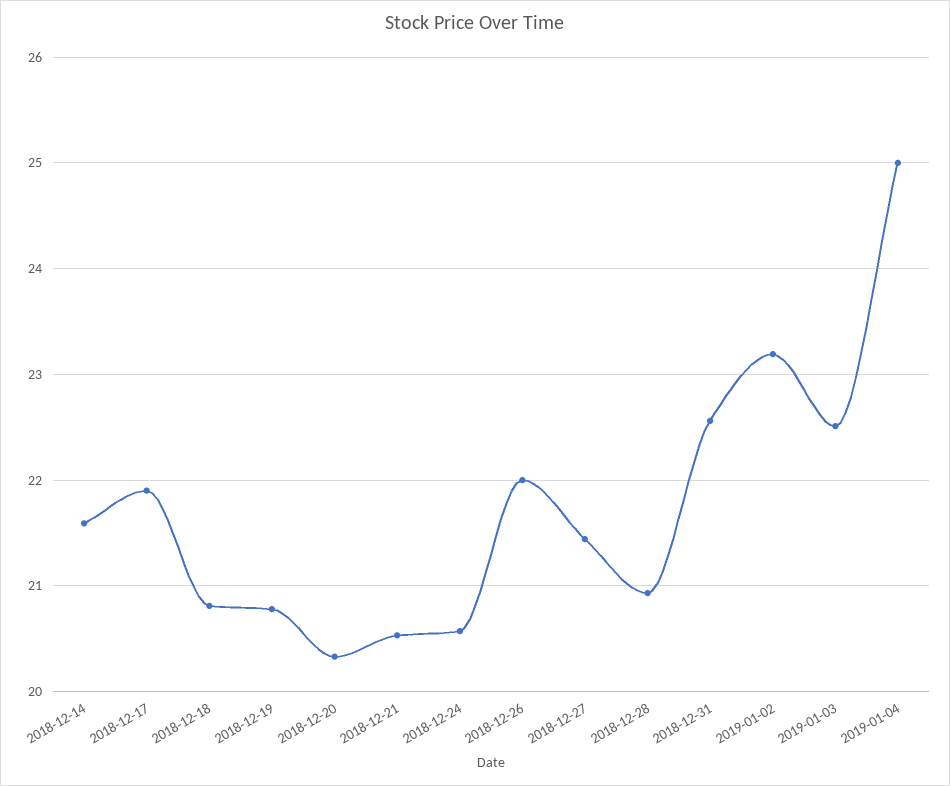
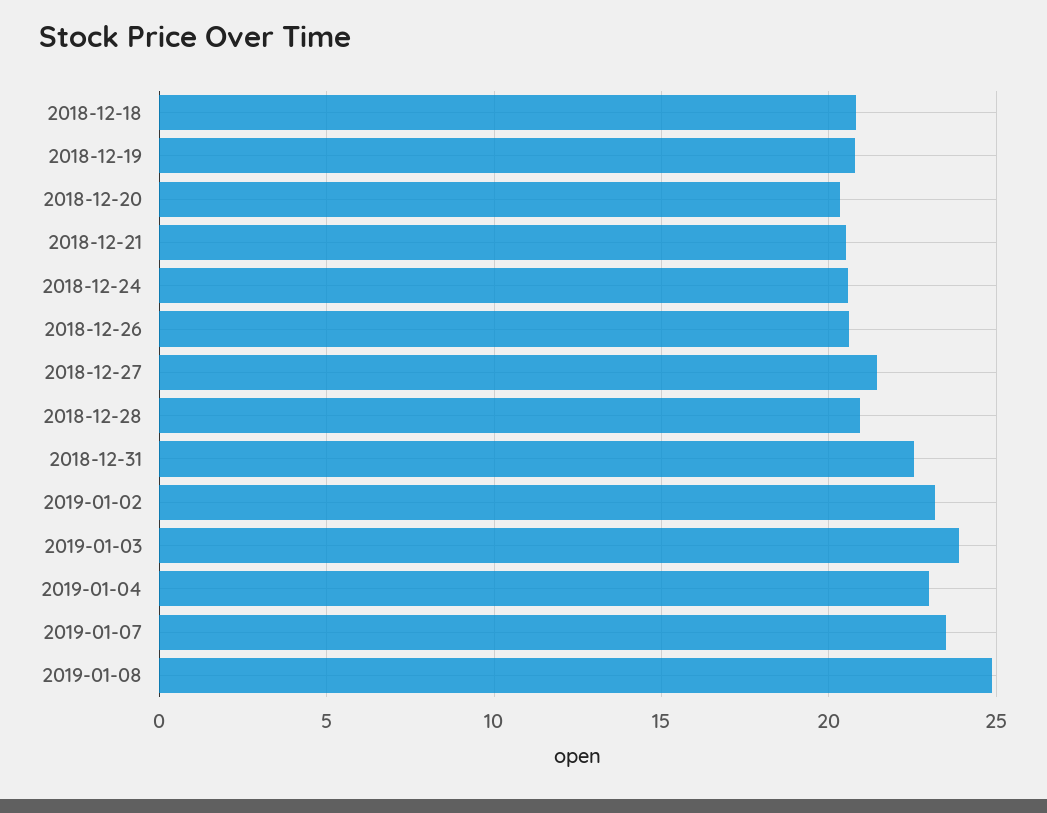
2018-12-14: 21.6 -> none
2018-12-17: 21.9 -> none
2018-12-26: 22 -> 20.5
2019-01-03: 22.5 -> 24
2019-01-04: 25 -> 23
2019-01-07: none -> 23.5
2019-01-08: none -> 25

